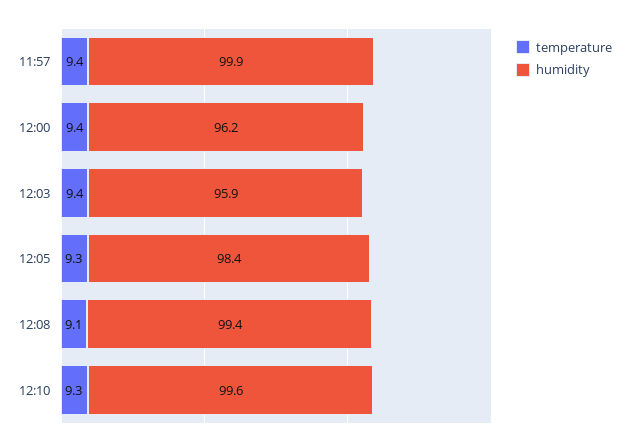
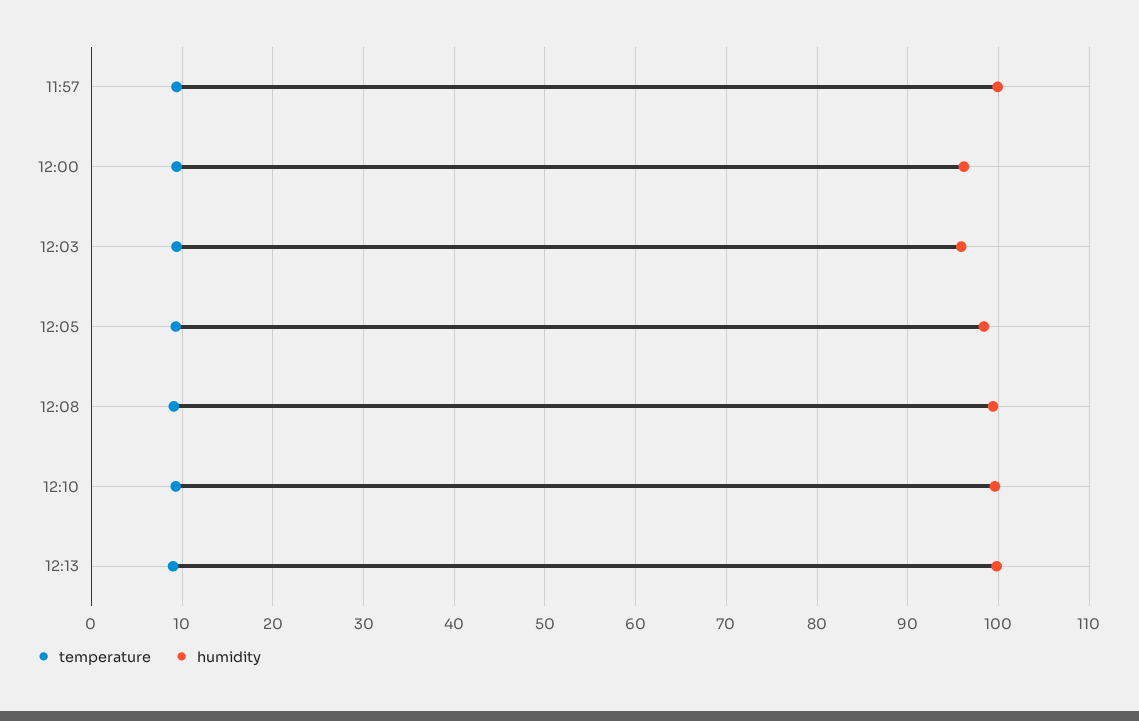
temperature, 12:13: none -> 9
humidity, 12:13: none -> 100

